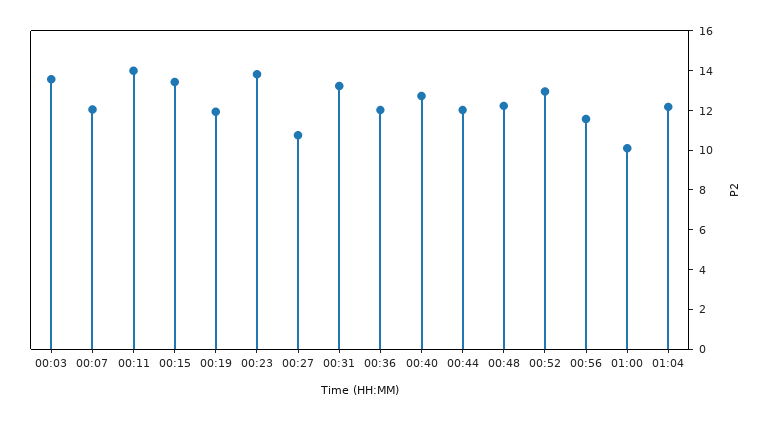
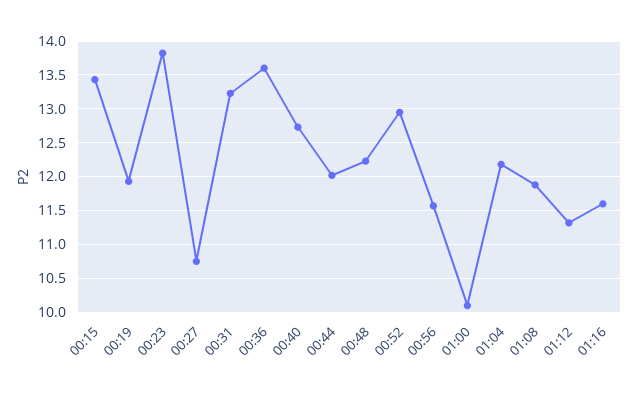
00:03: 13.5 -> none
00:07: 12 -> none
00:11: 14 -> none
00:36: 12 -> 13.6
01:08: none -> 11.9
01:12: none -> 11.3
01:16: none -> 11.6

